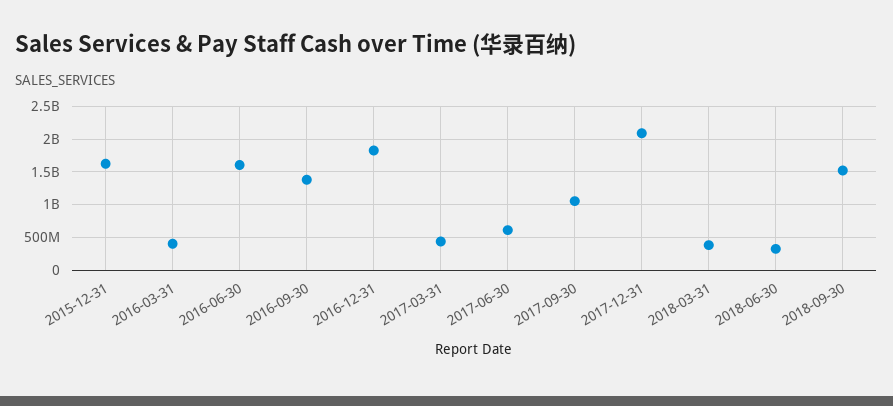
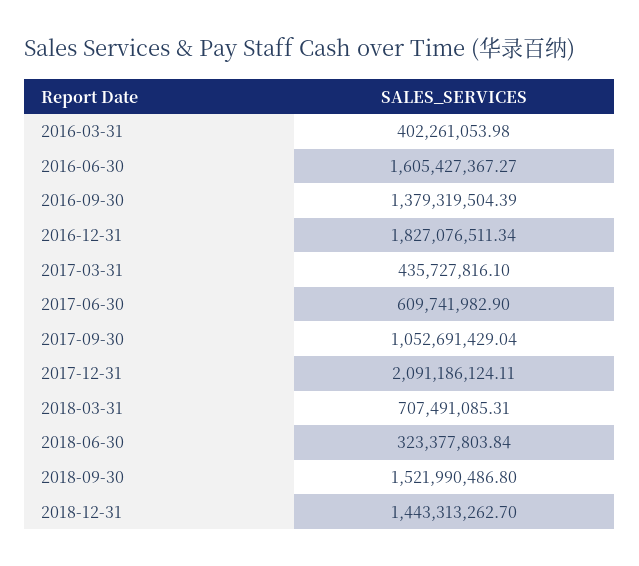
2015-12-31: 1600000000 -> none
2018-03-31: 400000000 -> 707491085.31
2018-12-31: none -> 1443313262.7

